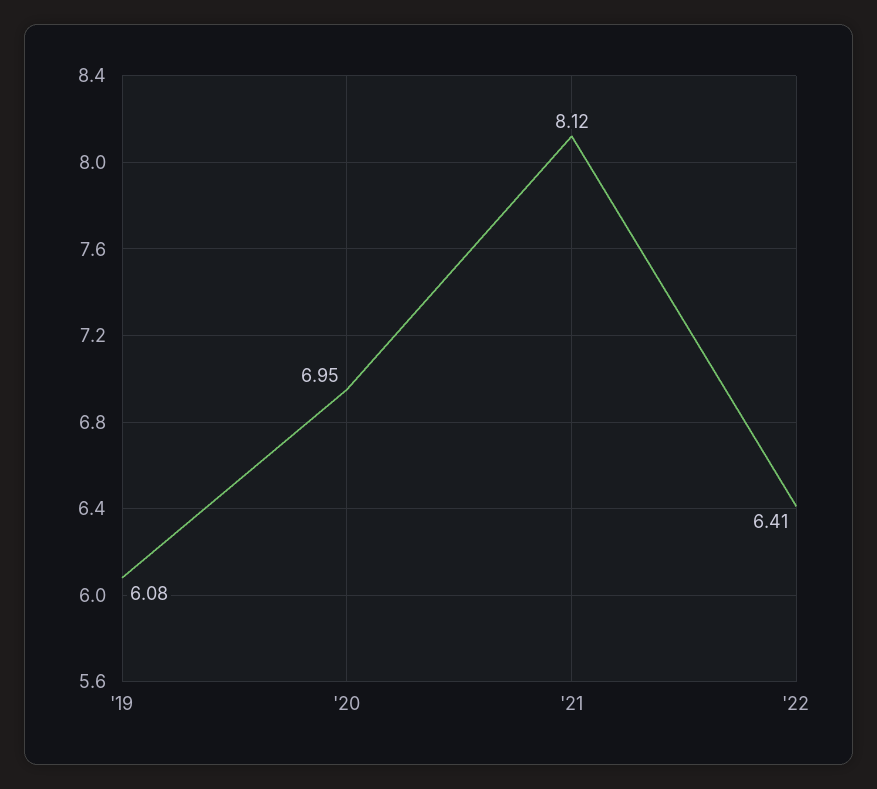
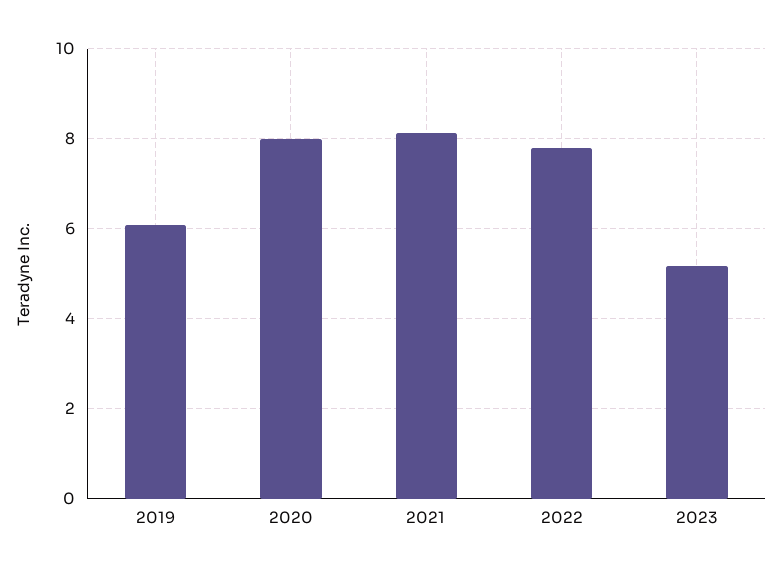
'20: 6.95 -> 8
'22: 6.41 -> 7.8
2023: none -> 5.2

